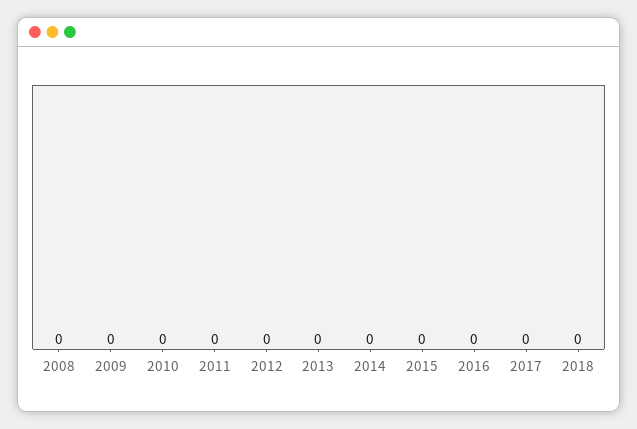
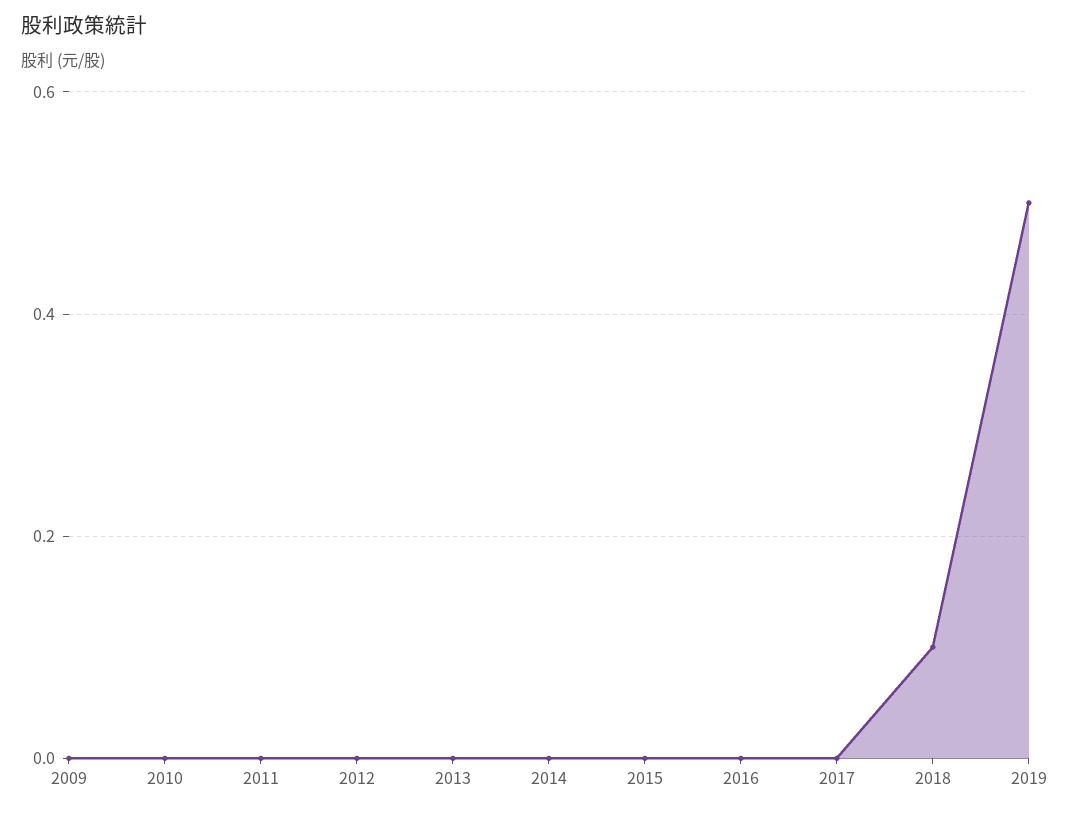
2008: 0 -> none
2018: 0 -> 0.1
2019: none -> 0.5

